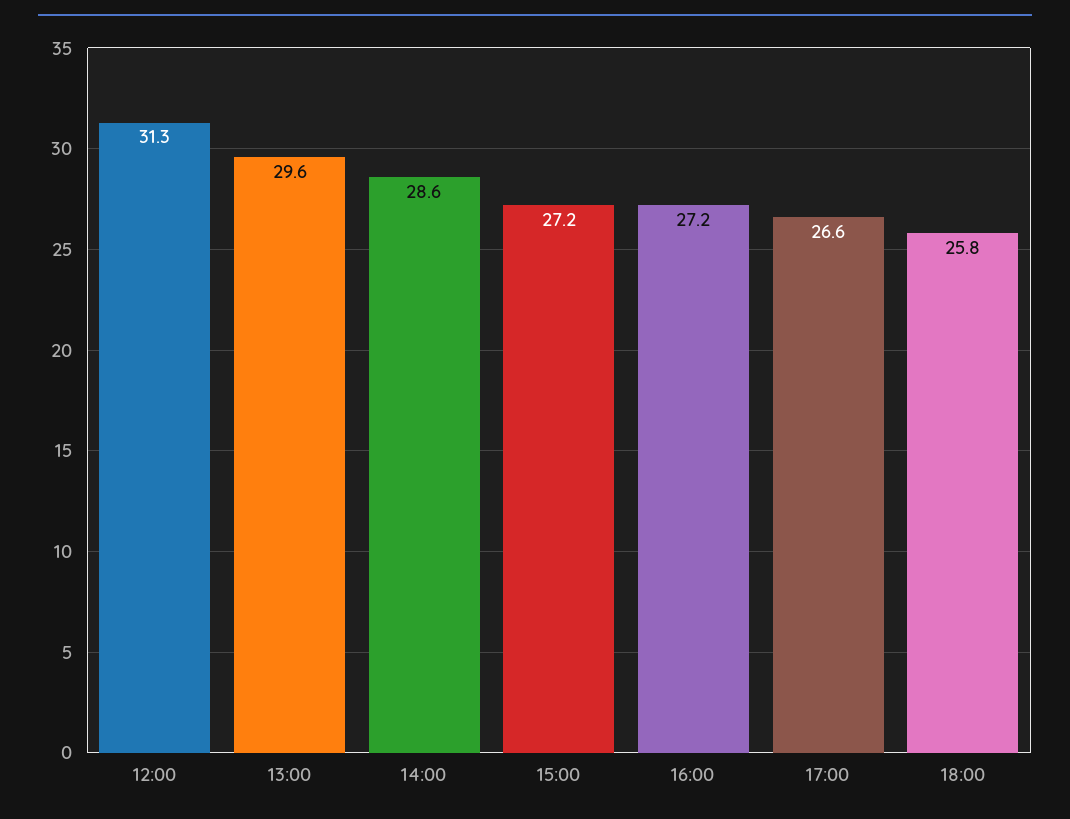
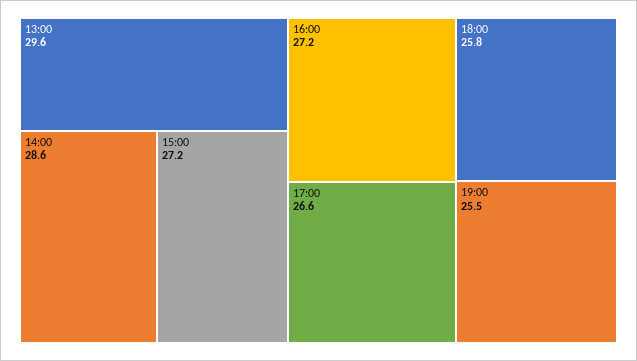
12:00: 31.3 -> none
19:00: none -> 25.5

